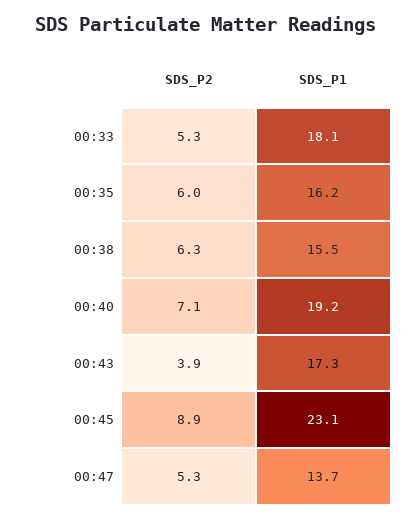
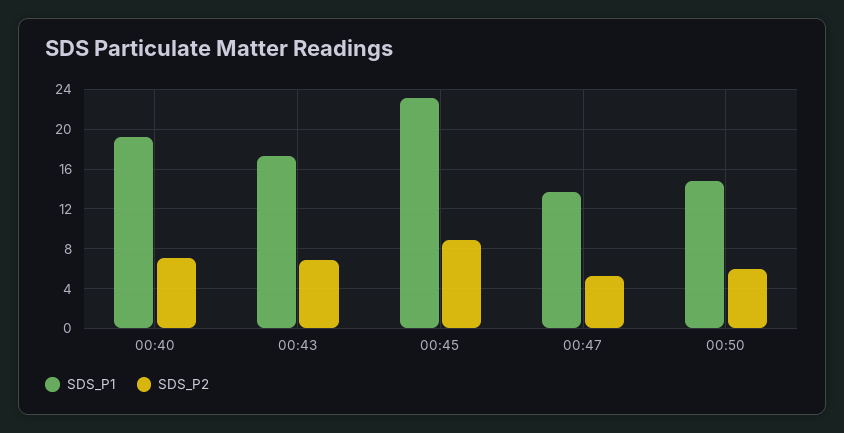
SDS_P2, 00:33: 5.3 -> none
SDS_P1, 00:33: 18.1 -> none
SDS_P2, 00:35: 6 -> none
SDS_P1, 00:35: 16.2 -> none
SDS_P2, 00:38: 6.3 -> none
SDS_P1, 00:38: 15.5 -> none
SDS_P2, 00:43: 3.9 -> 7
SDS_P1, 00:50: none -> 15
SDS_P2, 00:50: none -> 6

